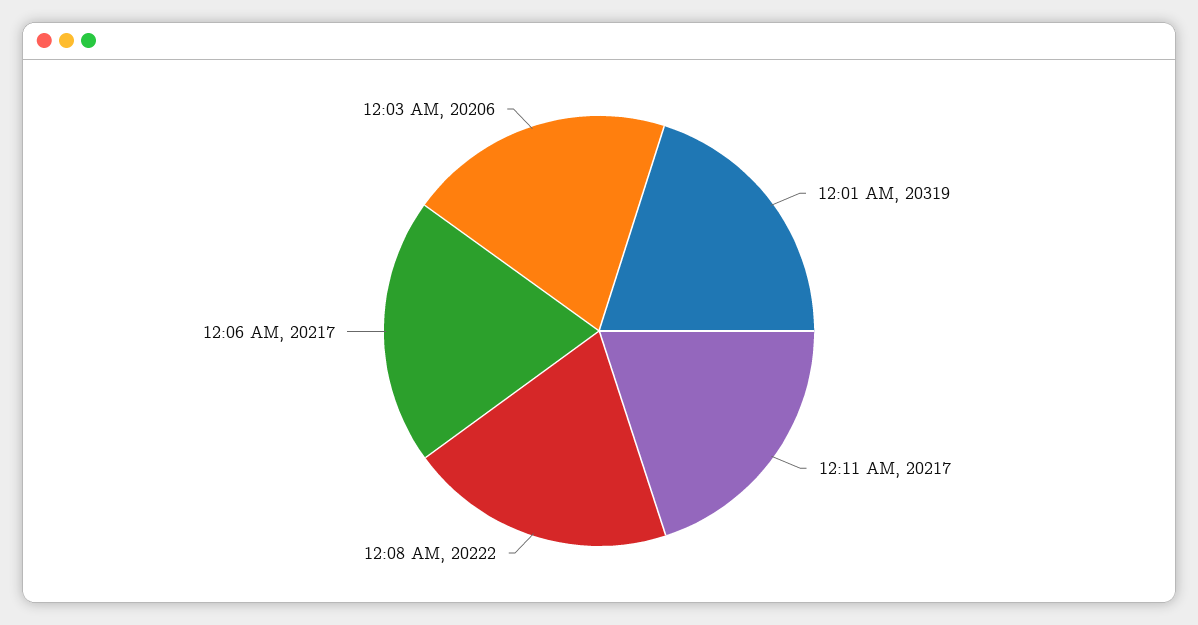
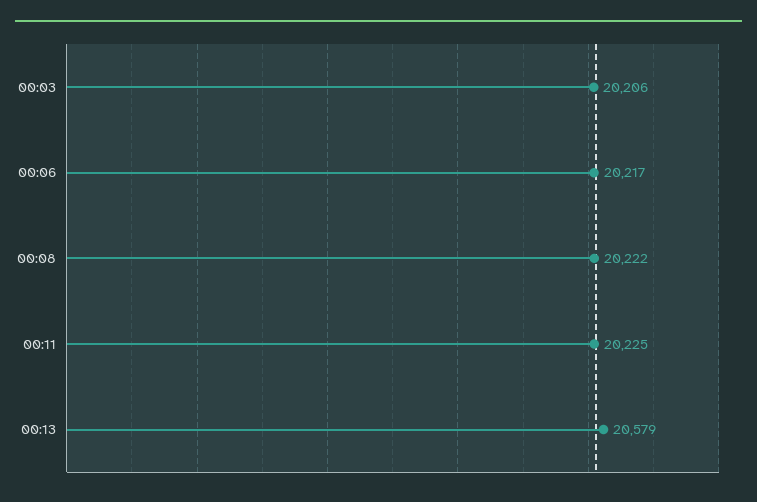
12:01 AM: 20319 -> none
12:11 AM: 20217 -> 20225
00:13: none -> 20579

